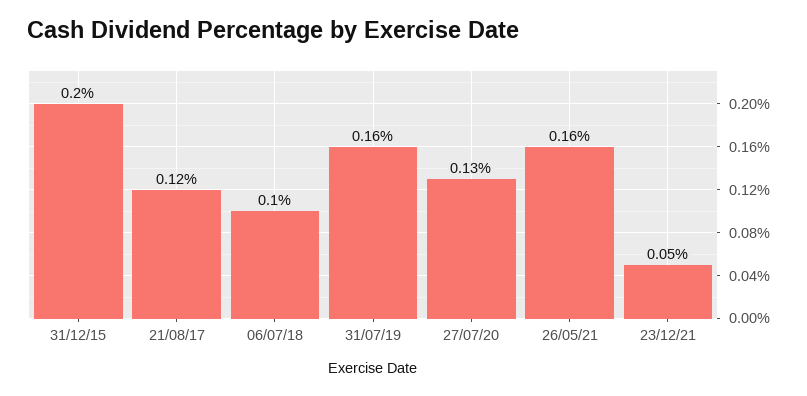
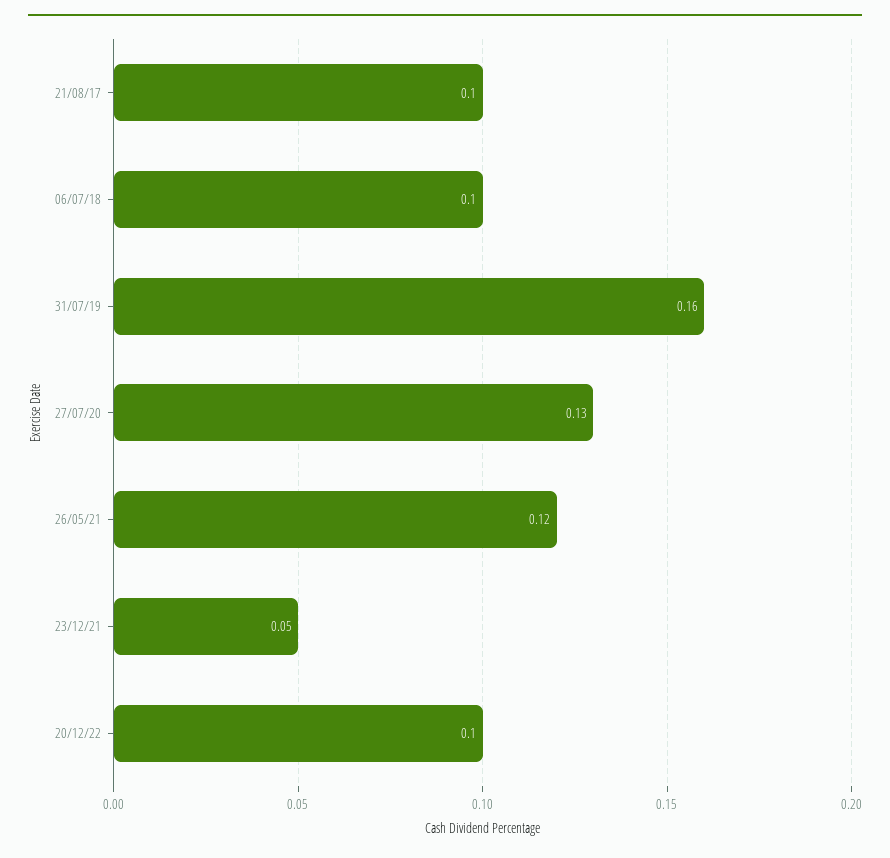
31/12/15: 0.2 -> none
21/08/17: 0.12 -> 0.1
26/05/21: 0.16 -> 0.12
20/12/22: none -> 0.1

